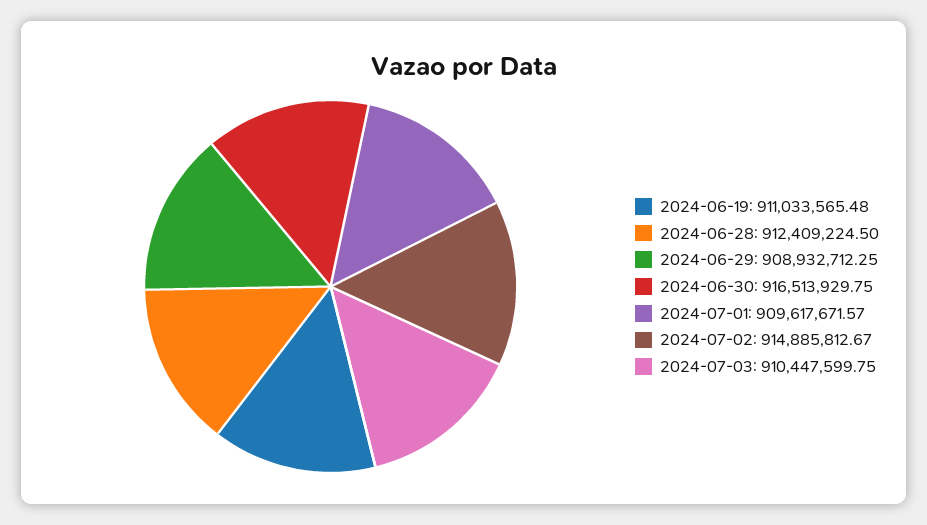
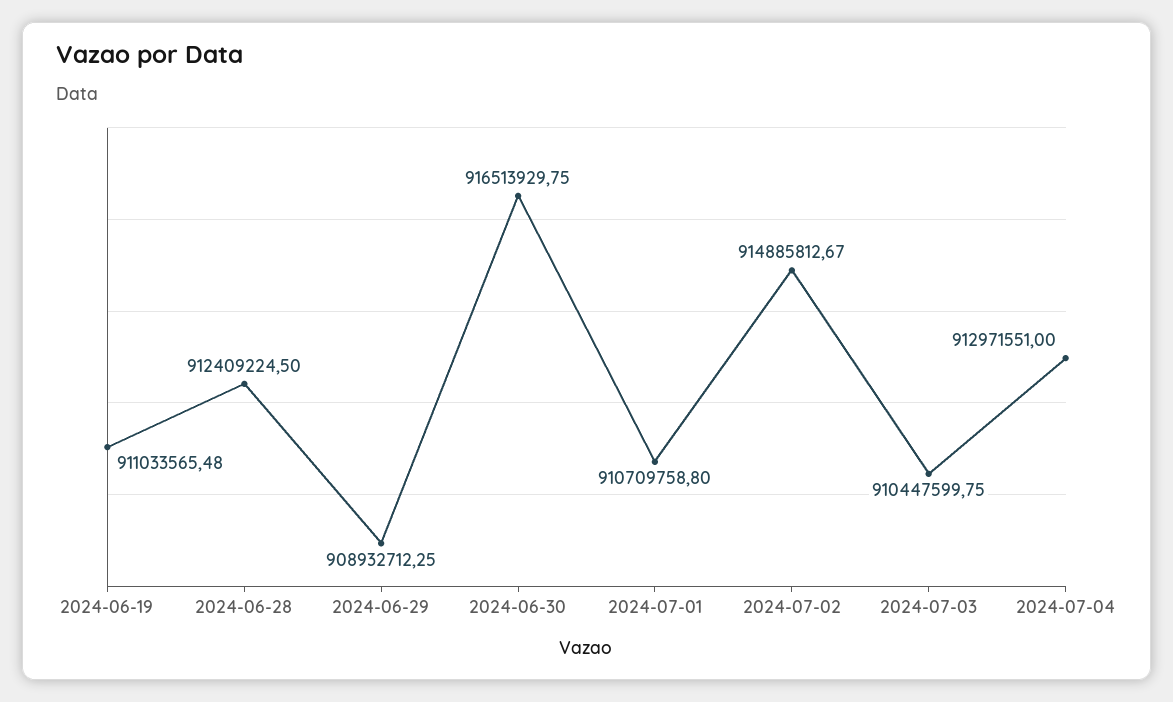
2024-07-01: 909617671.57 -> 910709758.8
2024-07-04: none -> 912971551

